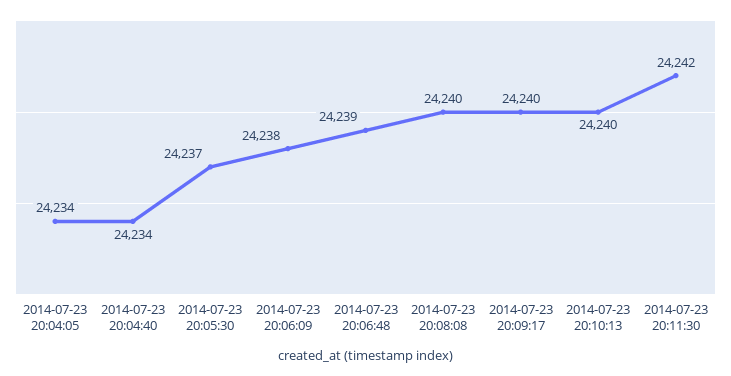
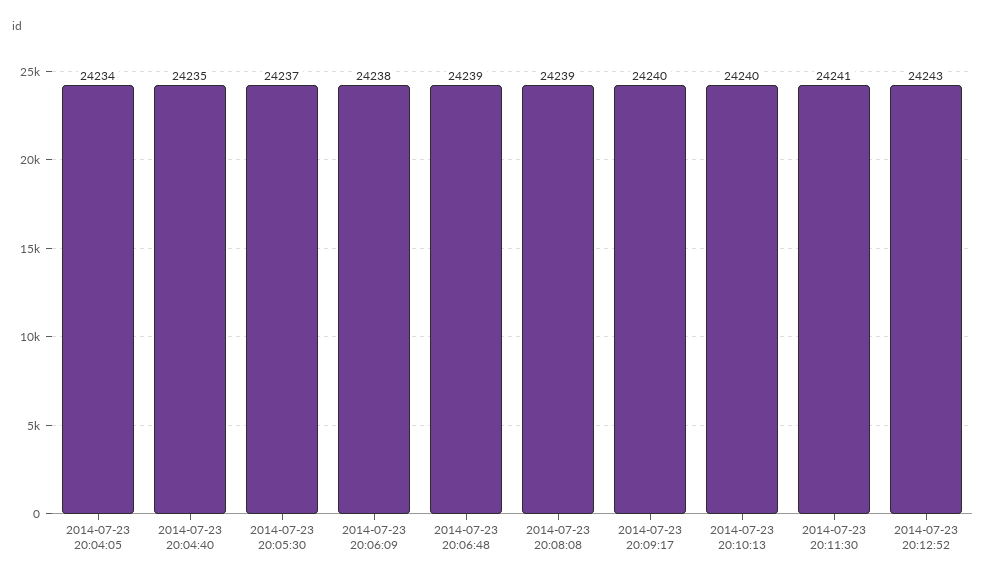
2014-07-23 20:04:40: 24234 -> 24235
2014-07-23 20:08:08: 24240 -> 24239
2014-07-23 20:11:30: 24242 -> 24241
2014-07-23 20:12:52: none -> 24243

